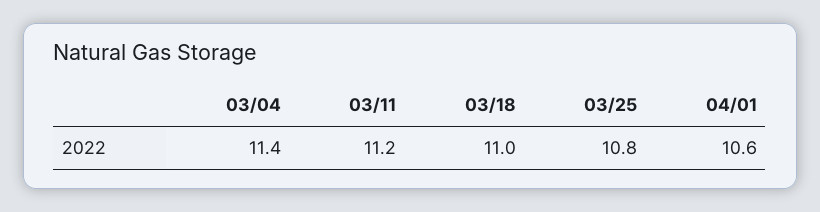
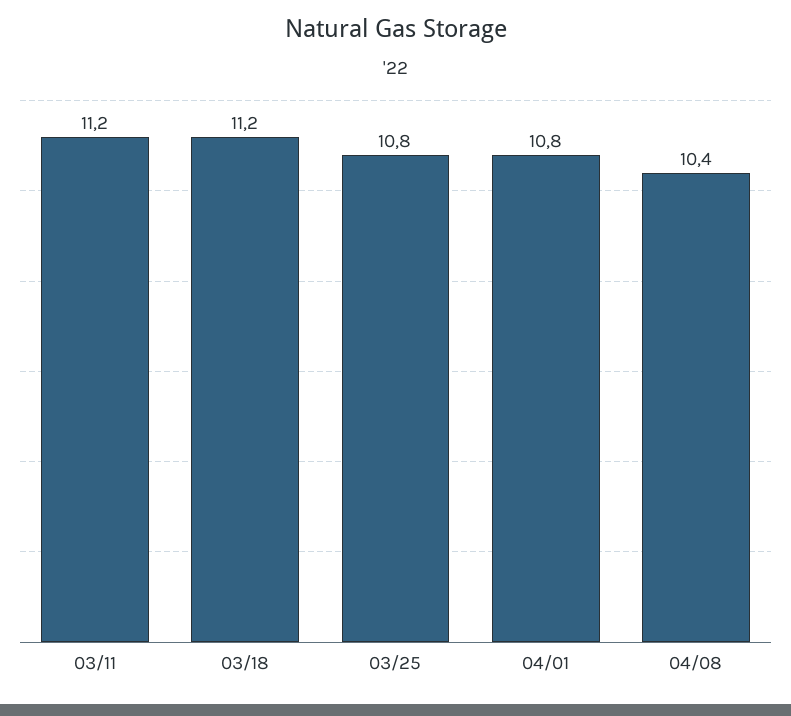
03/04: 11.4 -> none
03/18: 11 -> 11.2
04/01: 10.6 -> 10.8
04/08: none -> 10.4

